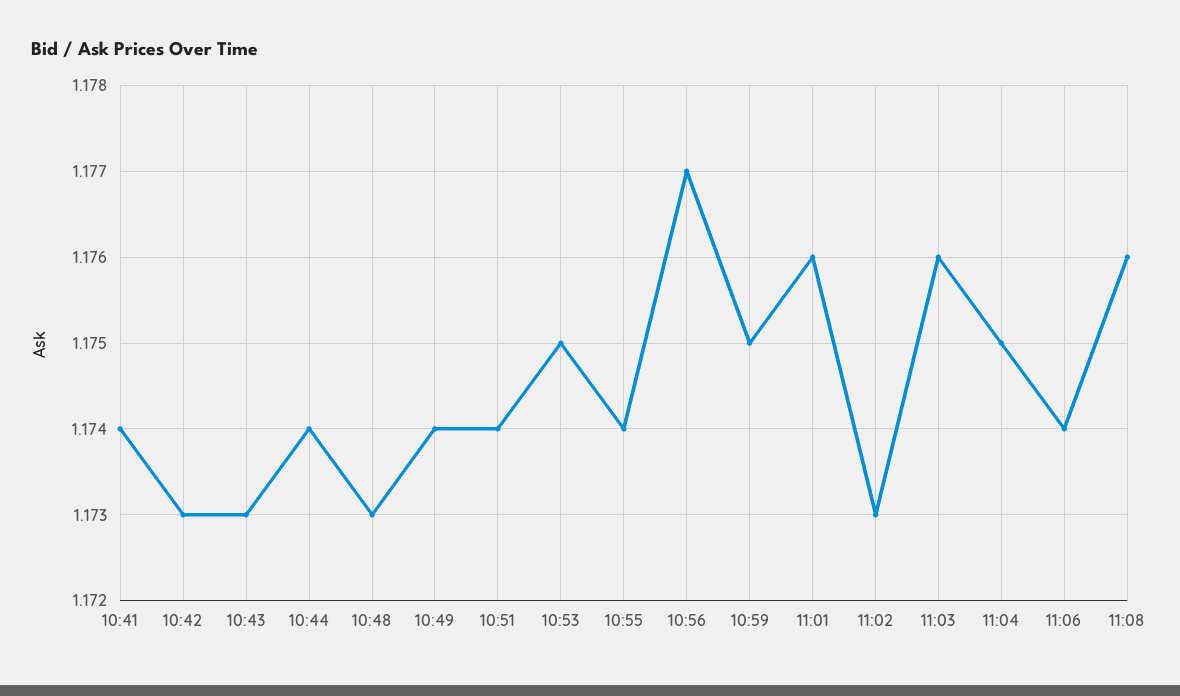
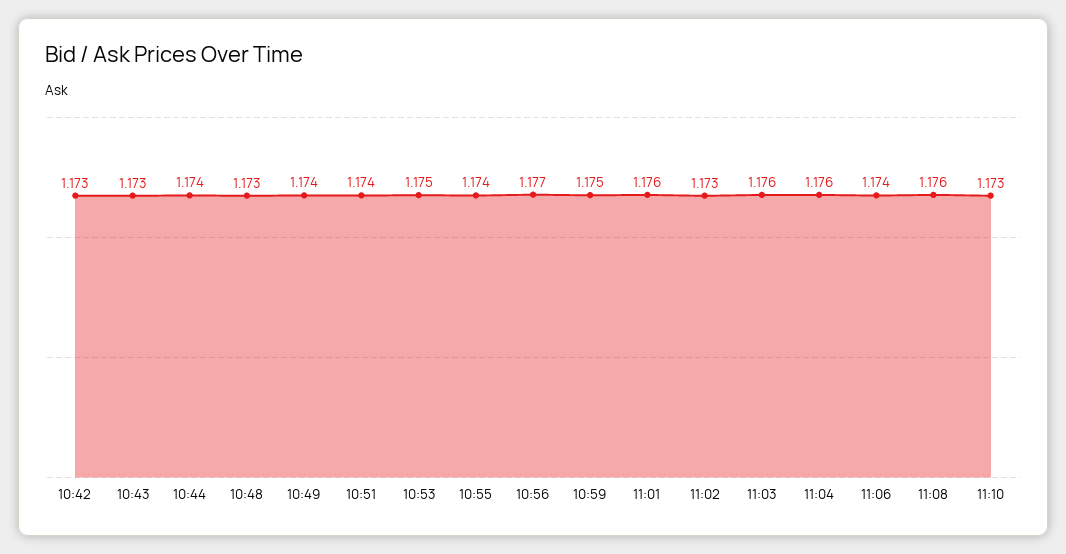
10:41: 1.174 -> none
11:04: 1.175 -> 1.176
11:10: none -> 1.173

